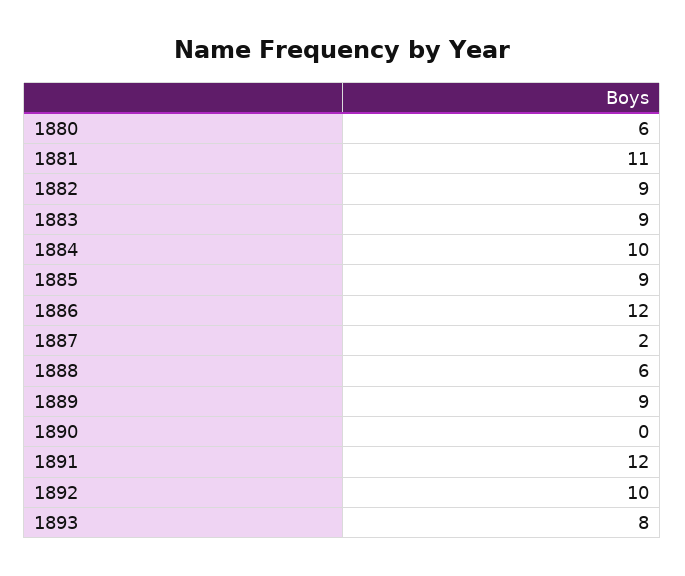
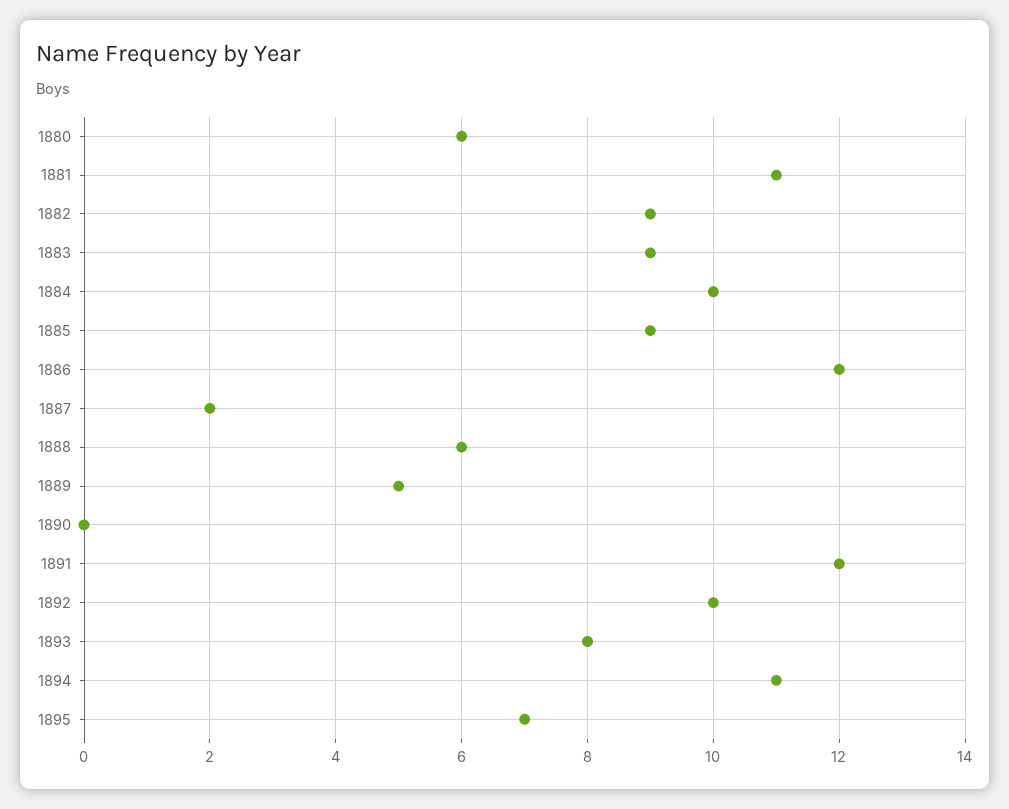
1889: 9 -> 5
1894: none -> 11
1895: none -> 7

